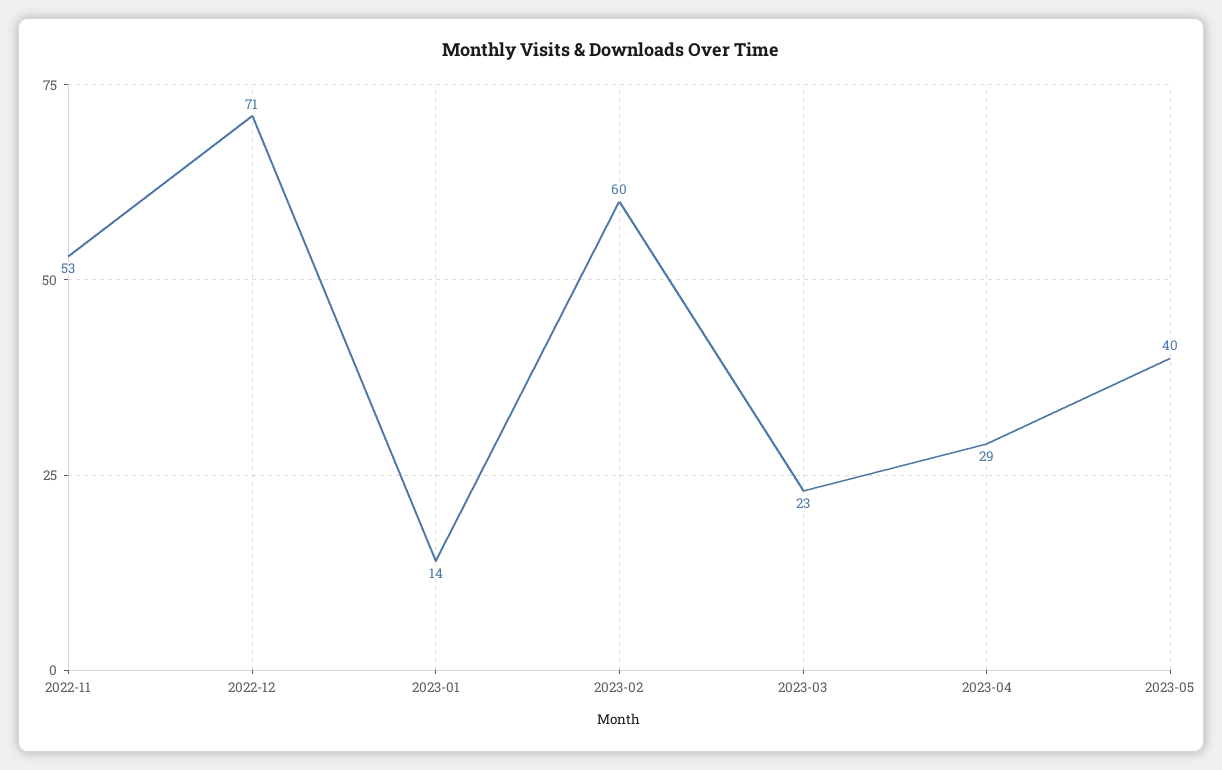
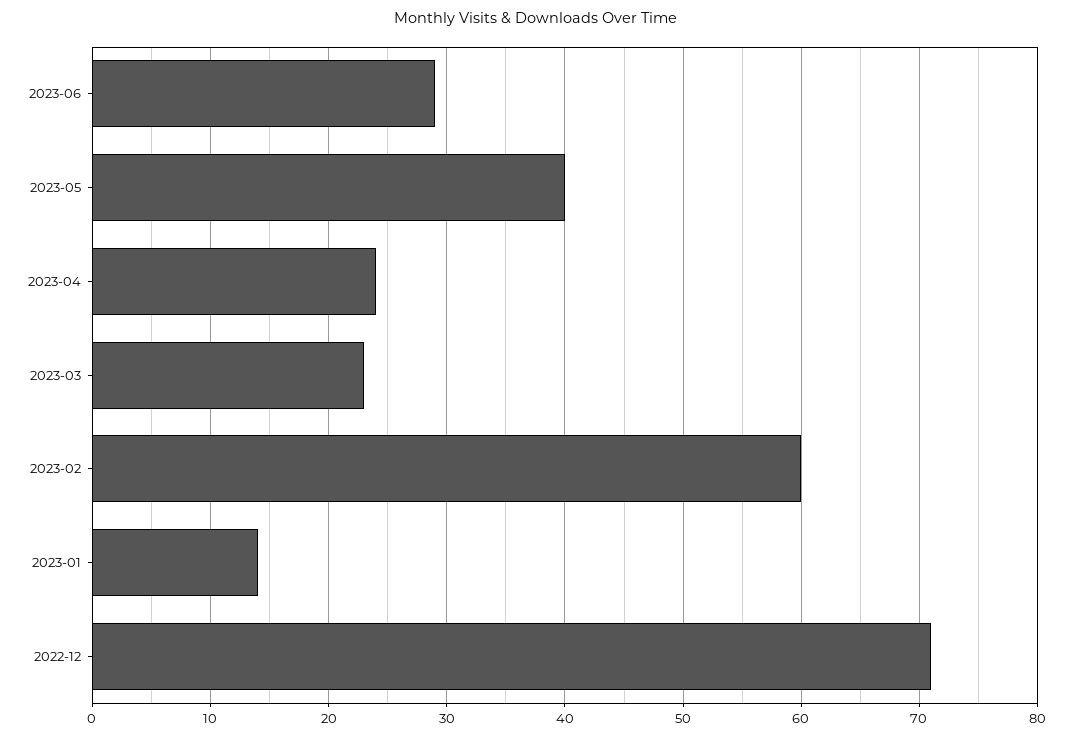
2022-11: 53 -> none
2023-04: 29 -> 24
2023-06: none -> 29

